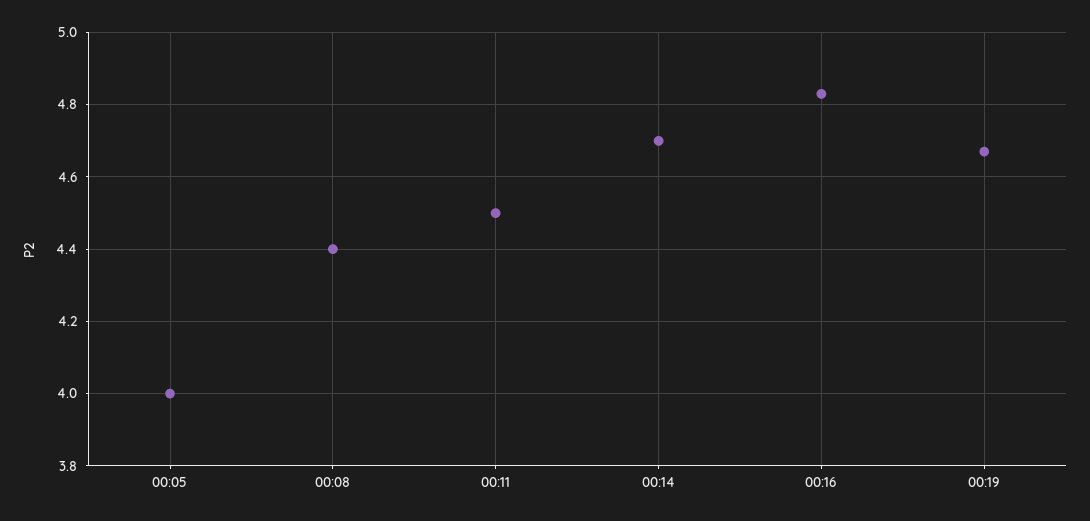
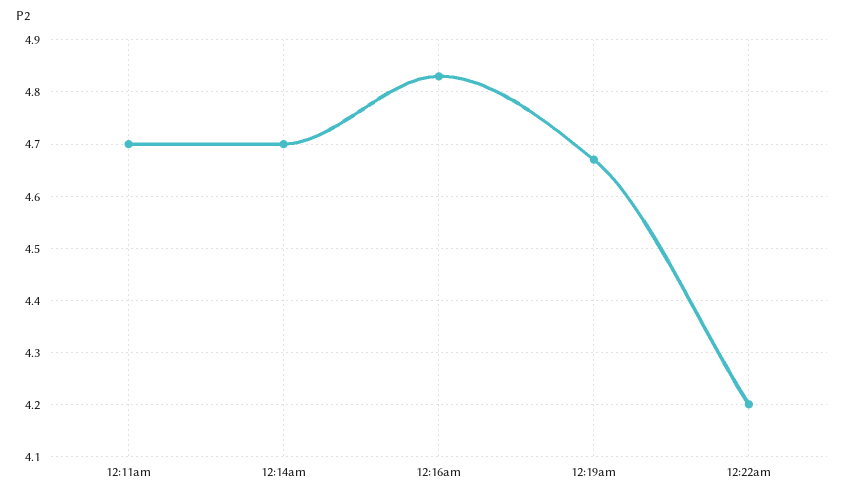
00:05: 4 -> none
00:08: 4.4 -> none
00:11: 4.5 -> 4.7
12:22am: none -> 4.2

